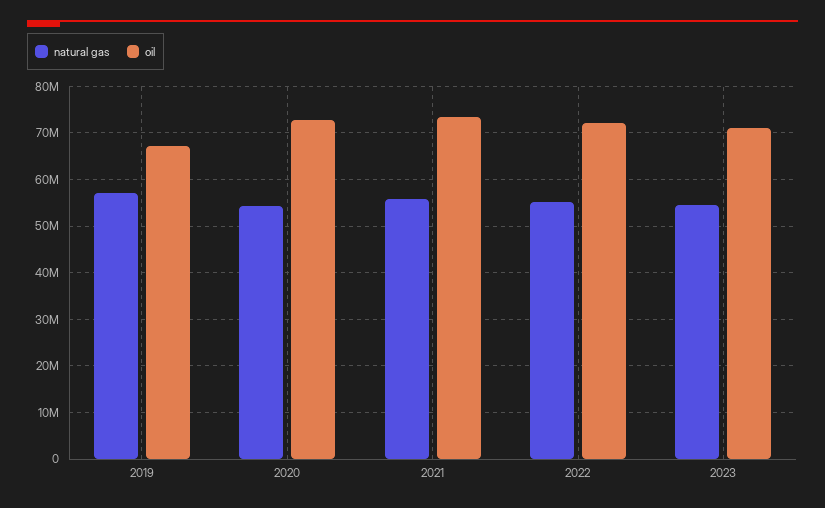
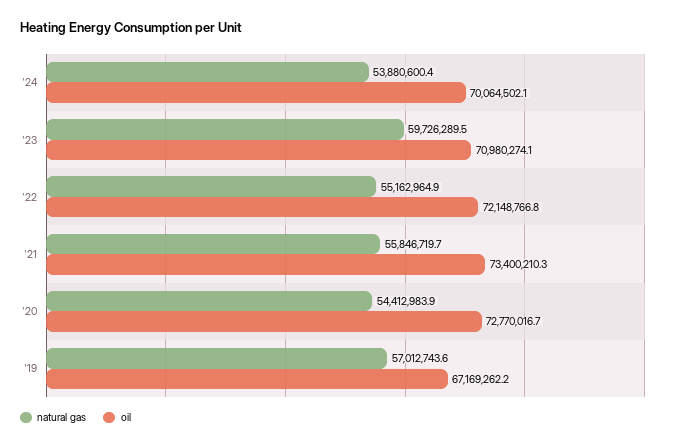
natural gas, 2023: 54000000 -> 59726289.5
natural gas, '24: none -> 53880600.4
oil, '24: none -> 70064502.1

